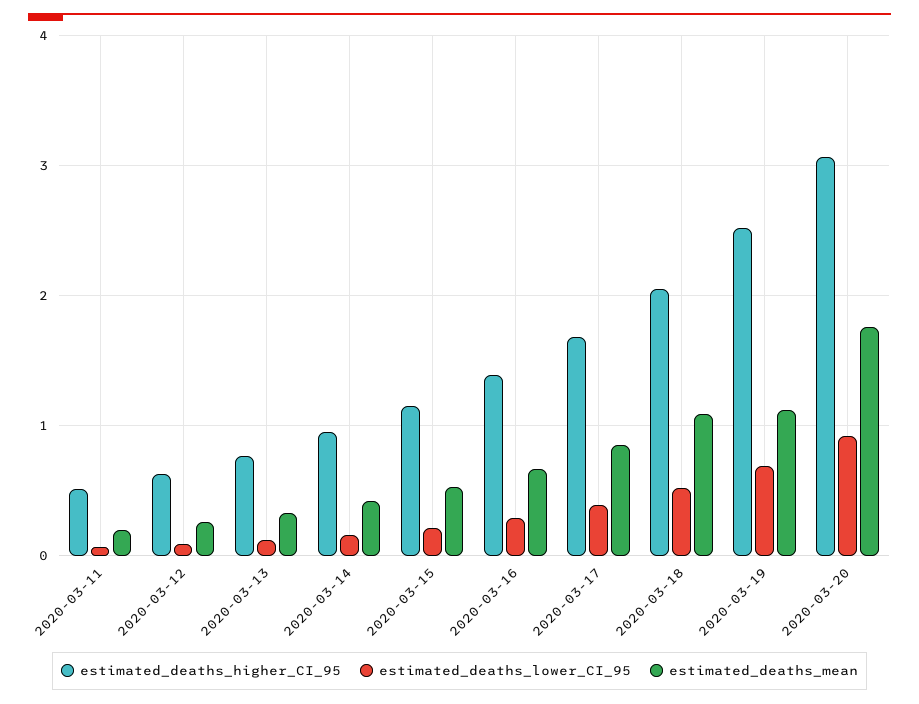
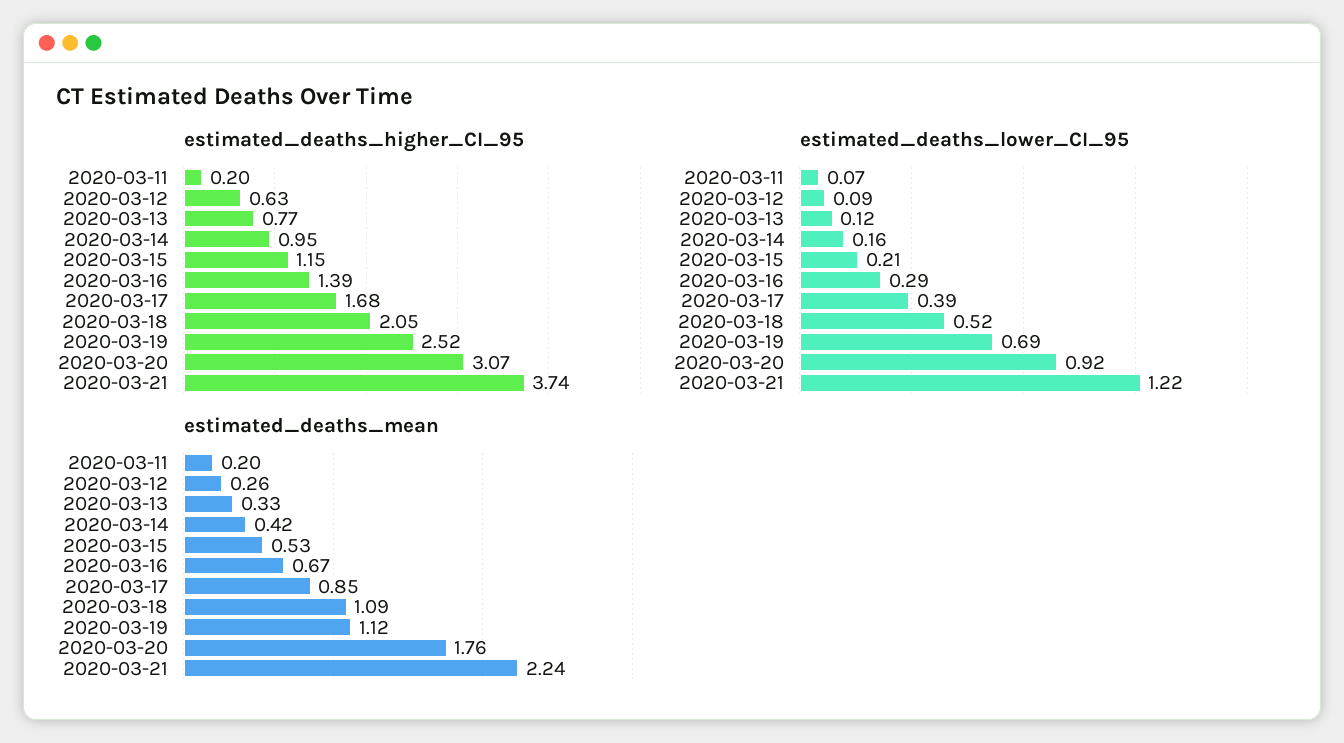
estimated_deaths_higher_CI_95, 2020-03-11: 0.5 -> 0.2
estimated_deaths_higher_CI_95, 2020-03-21: none -> 3.74
estimated_deaths_lower_CI_95, 2020-03-21: none -> 1.22
estimated_deaths_mean, 2020-03-21: none -> 2.24

